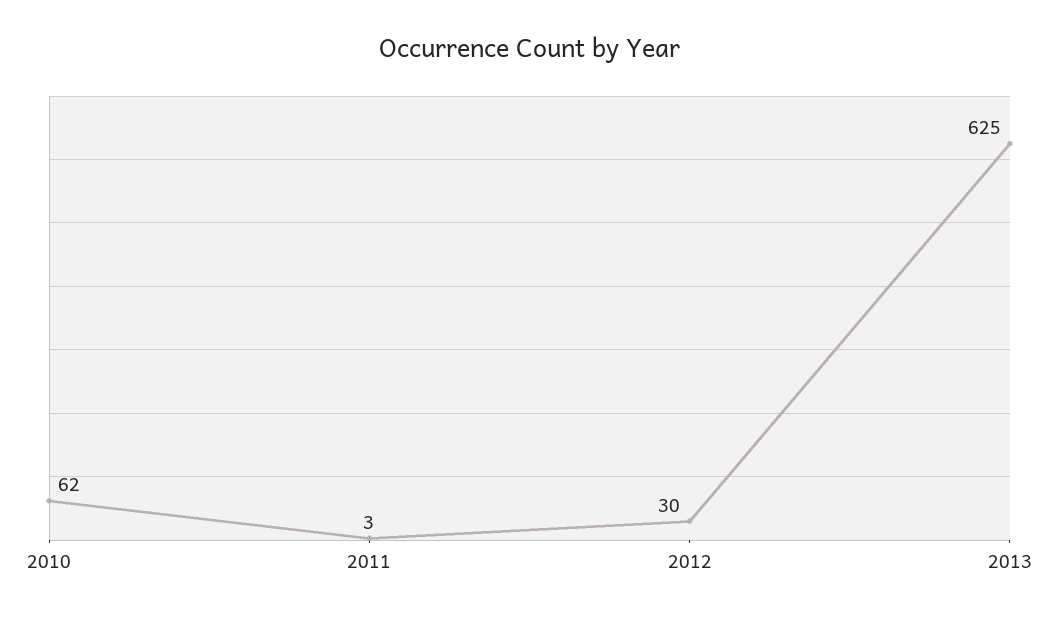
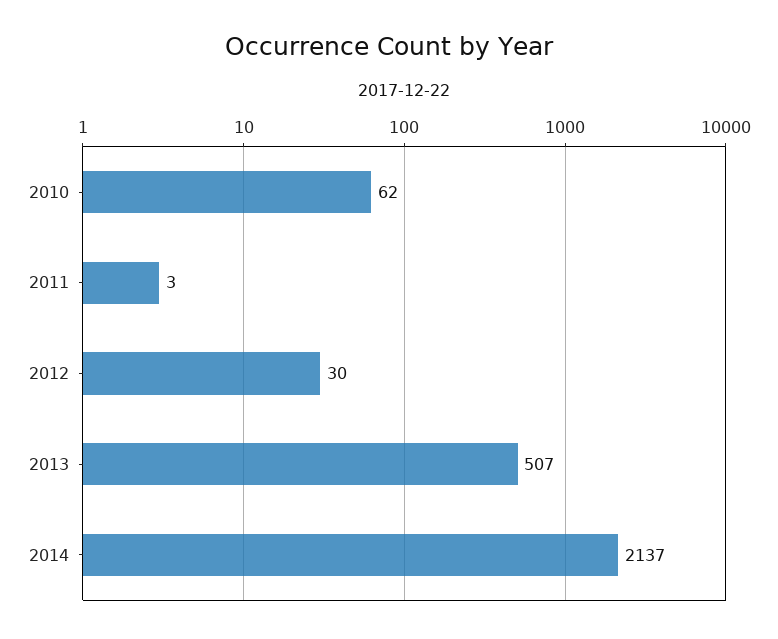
2013: 625 -> 507
2014: none -> 2137

